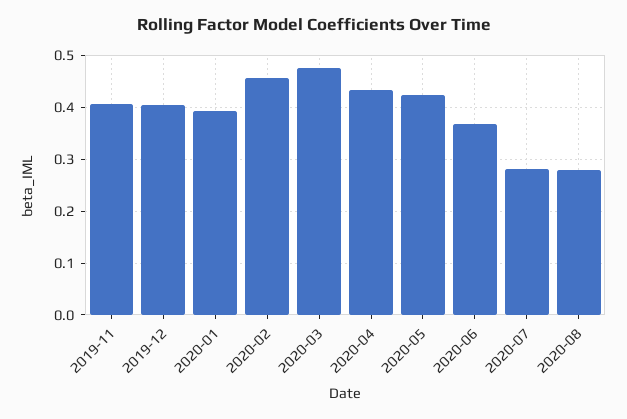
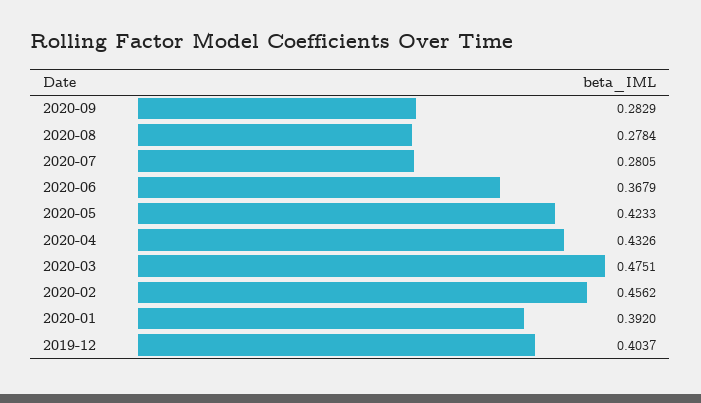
2019-11: 0.4 -> none
2020-09: none -> 0.2829

